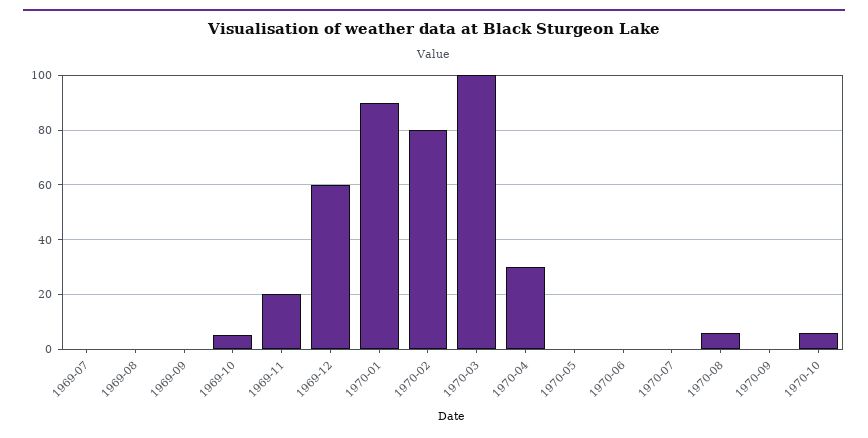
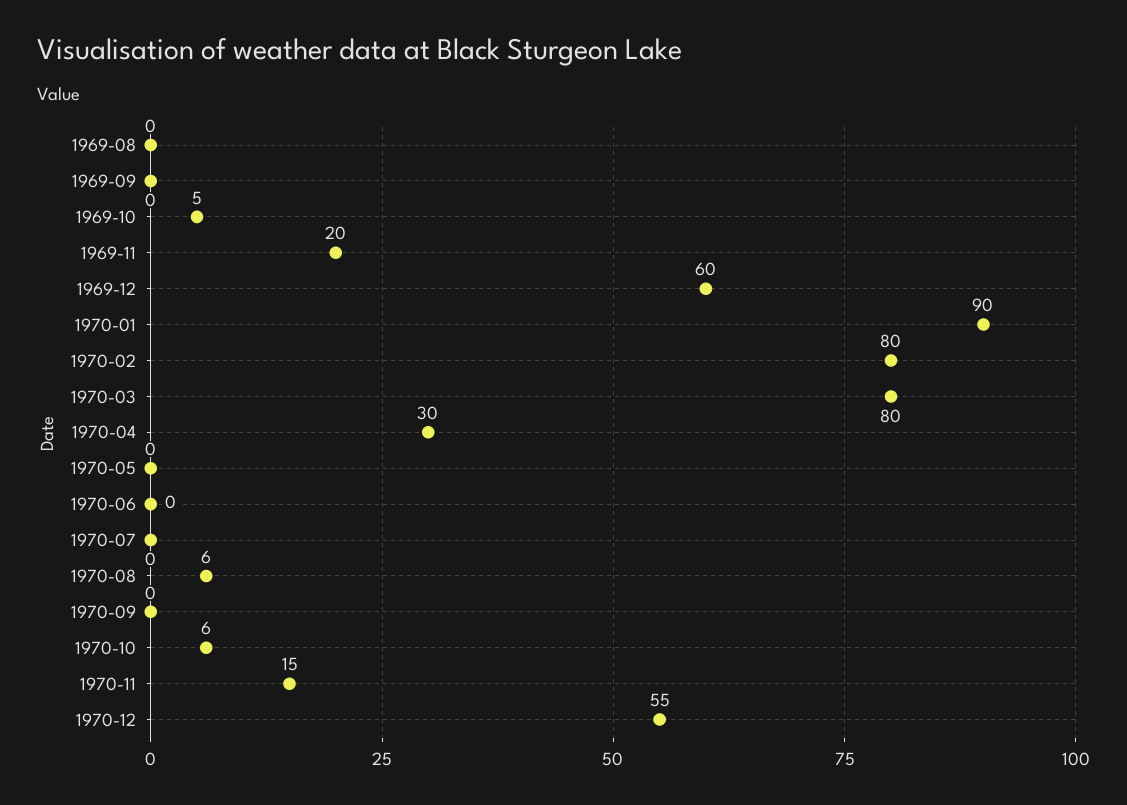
1969-07: 0 -> none
1970-03: 100 -> 80
1970-11: none -> 15
1970-12: none -> 55

